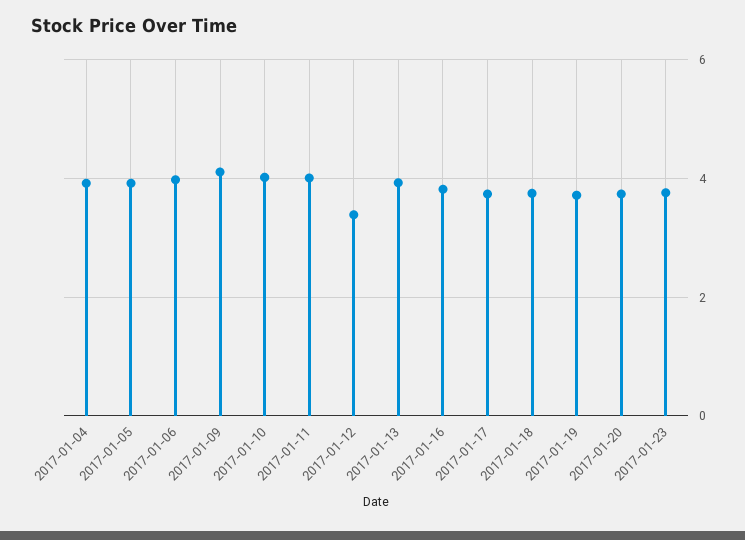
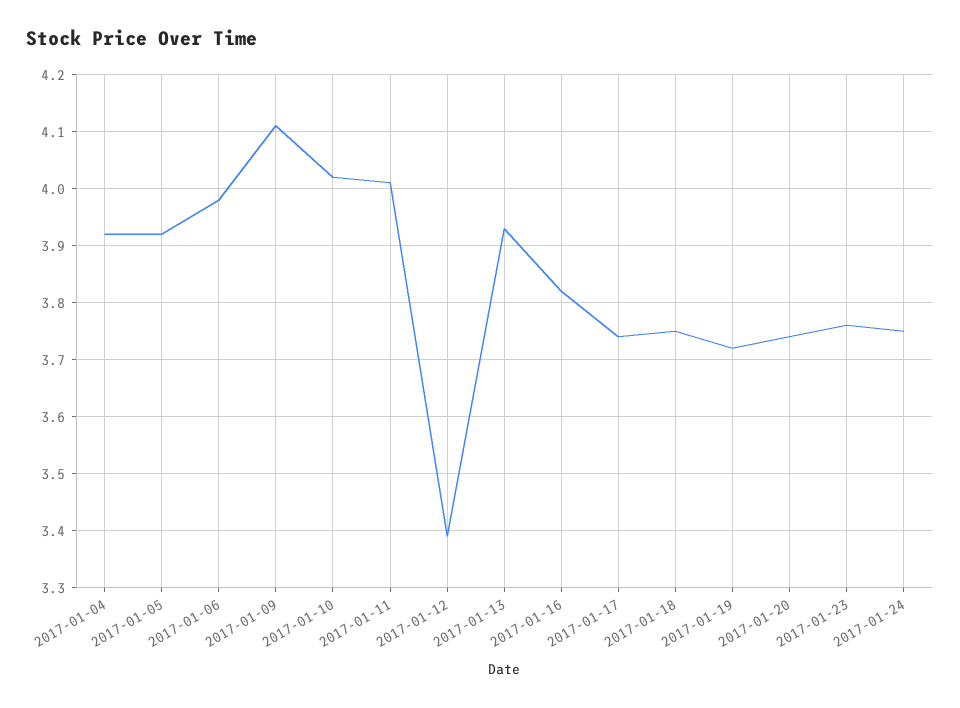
2017-01-24: none -> 3.75

